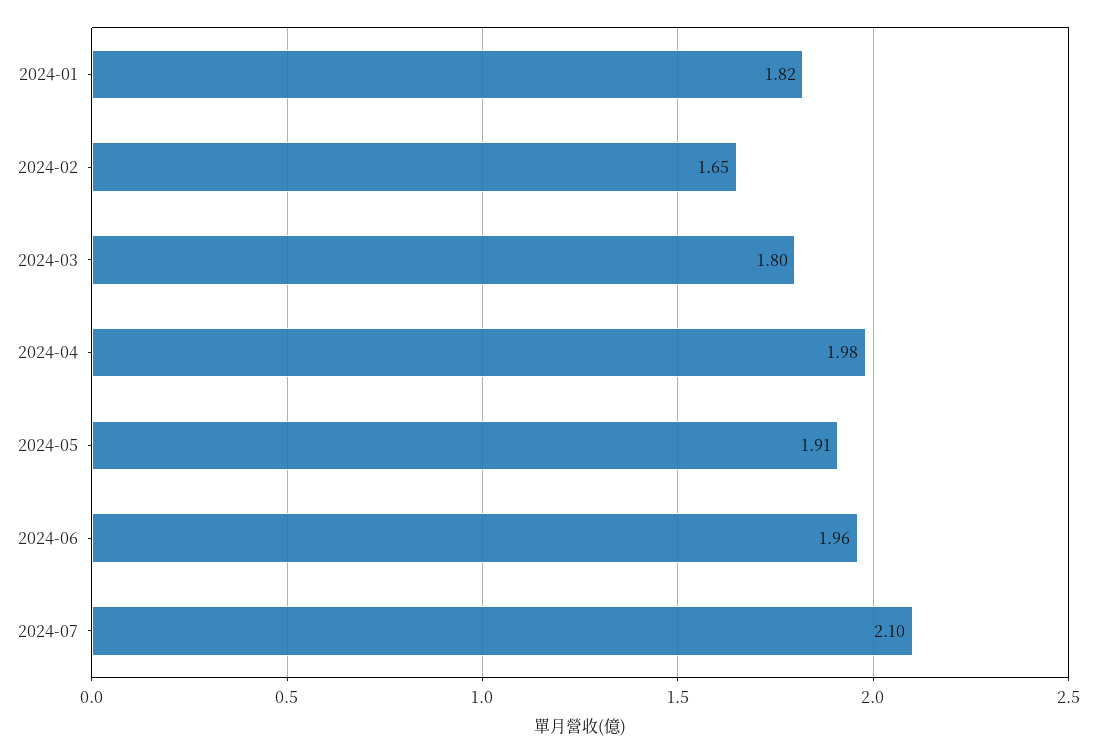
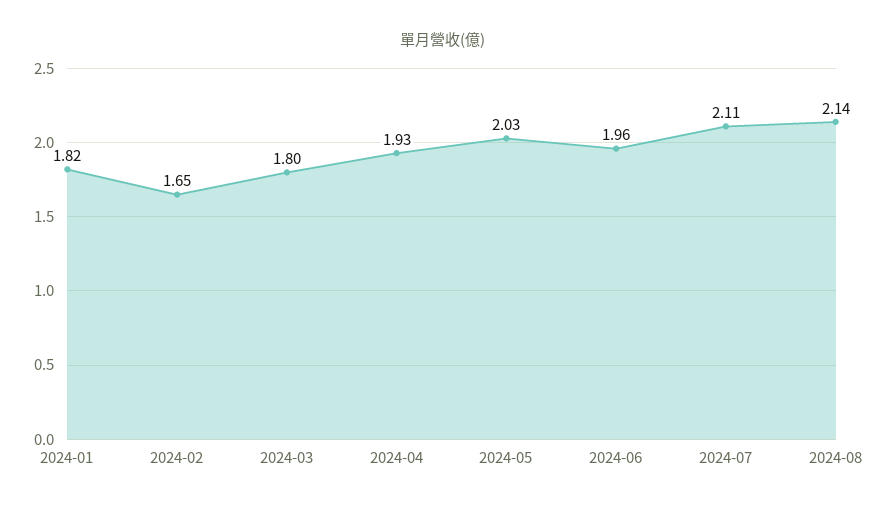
2024-04: 1.98 -> 1.93
2024-05: 1.91 -> 2.03
2024-07: 2.1 -> 2.11
2024-08: none -> 2.14

